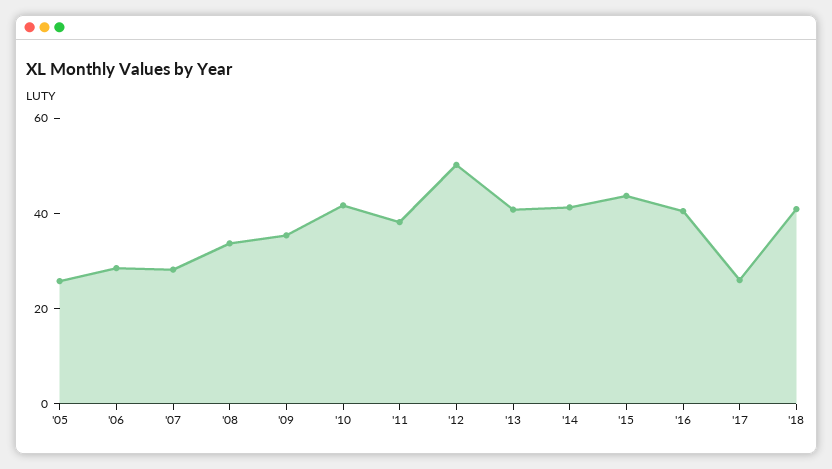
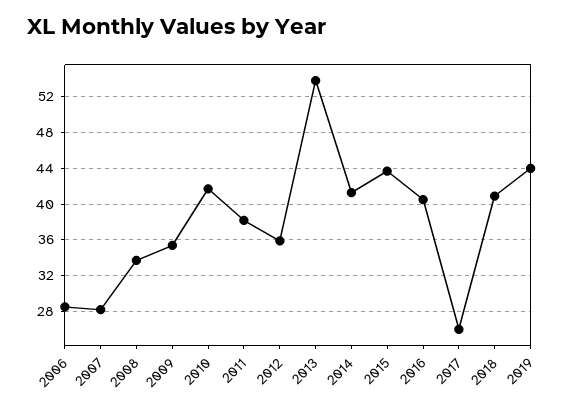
'05: 25 -> none
'12: 50 -> 36
'13: 40 -> 54
2019: none -> 44

